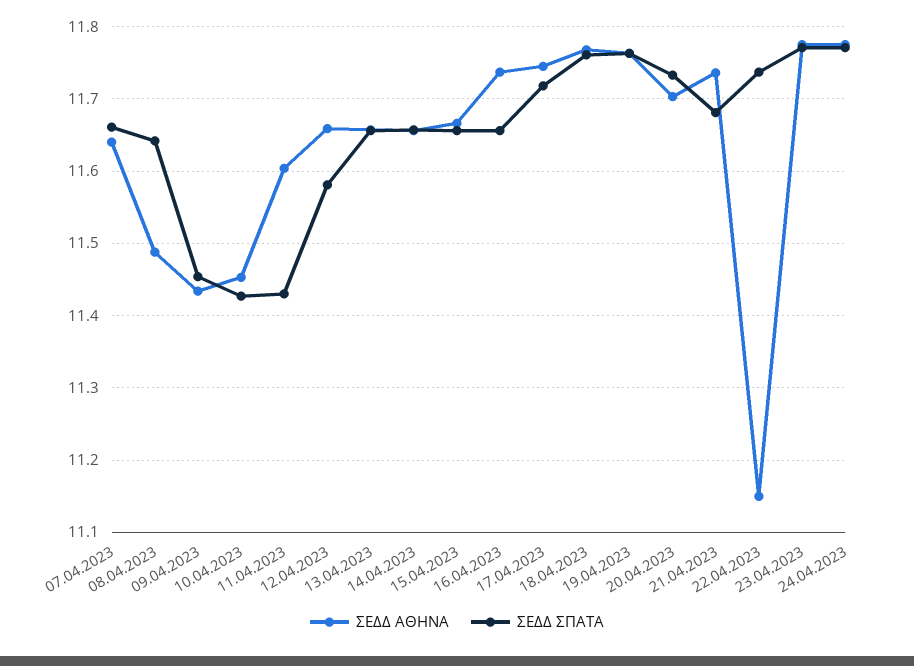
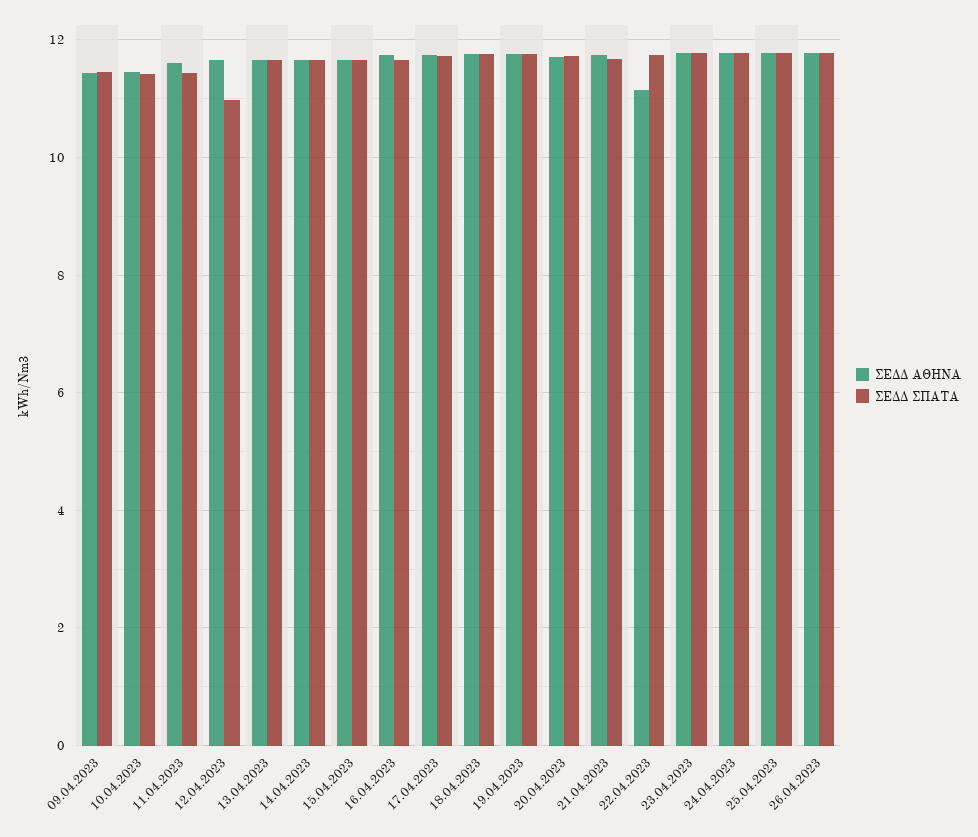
ΣΕΔΔ ΑΘΗΝΑ, 07.04.2023: 11.64 -> none
ΣΕΔΔ ΣΠΑΤΑ, 07.04.2023: 11.66 -> none
ΣΕΔΔ ΑΘΗΝΑ, 08.04.2023: 11.49 -> none
ΣΕΔΔ ΣΠΑΤΑ, 08.04.2023: 11.64 -> none
ΣΕΔΔ ΣΠΑΤΑ, 12.04.2023: 11.58 -> 11
ΣΕΔΔ ΑΘΗΝΑ, 25.04.2023: none -> 11.8
ΣΕΔΔ ΣΠΑΤΑ, 25.04.2023: none -> 11.8
ΣΕΔΔ ΑΘΗΝΑ, 26.04.2023: none -> 11.8
ΣΕΔΔ ΣΠΑΤΑ, 26.04.2023: none -> 11.8

